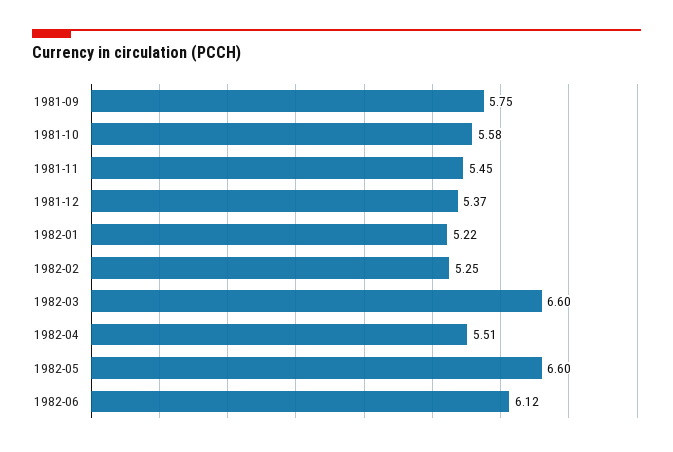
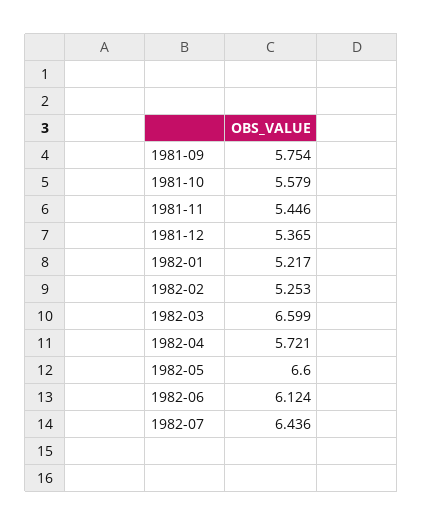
1982-04: 5.51 -> 5.721
1982-07: none -> 6.436

